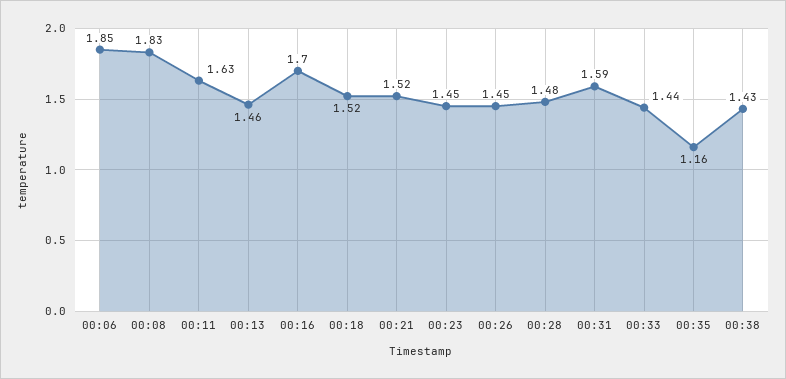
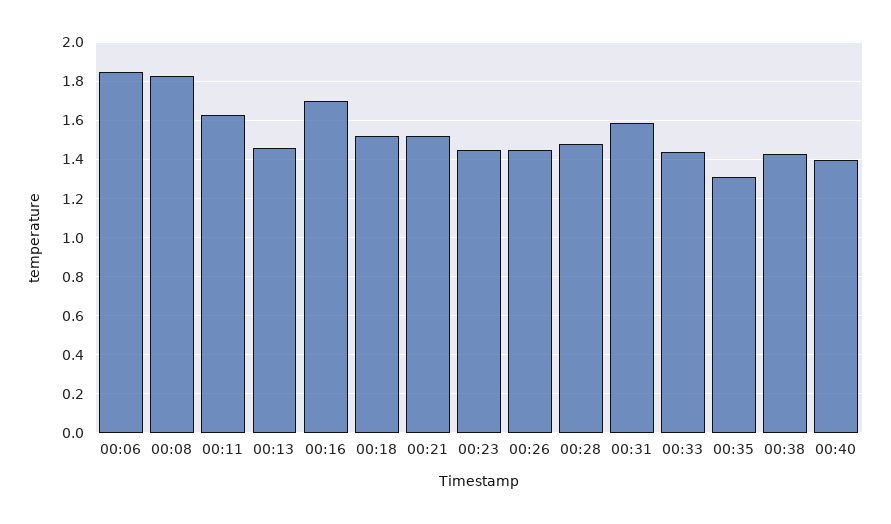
00:35: 1.16 -> 1.3
00:40: none -> 1.4

